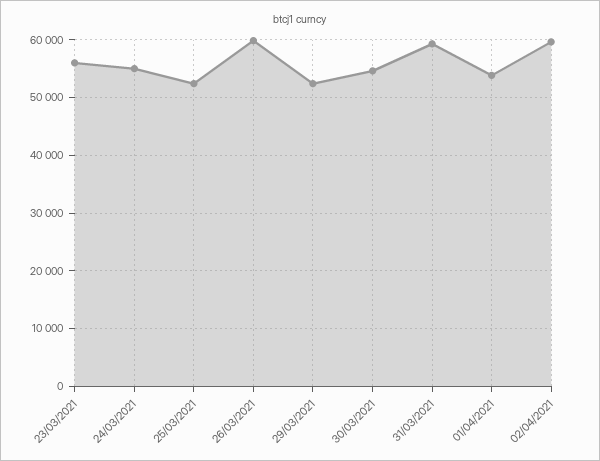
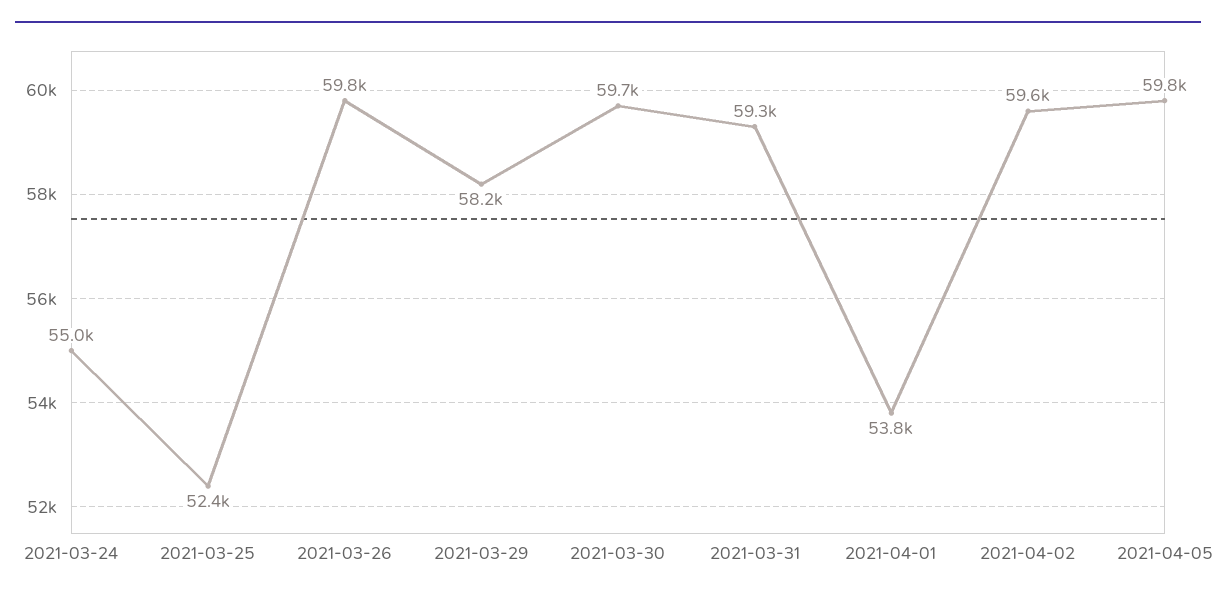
23/03/2021: 56000 -> none
29/03/2021: 52000 -> 58200
30/03/2021: 54000 -> 59700
2021-04-05: none -> 59800

